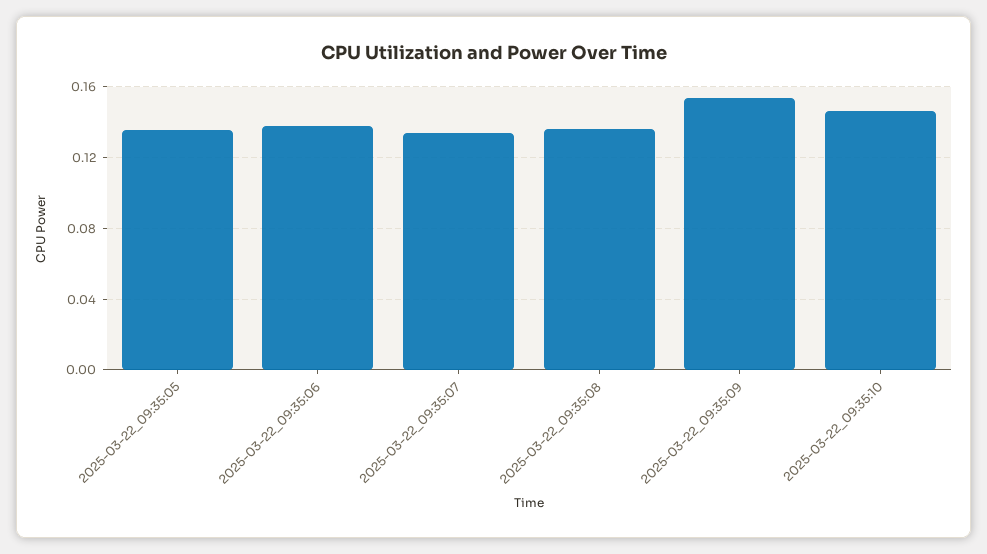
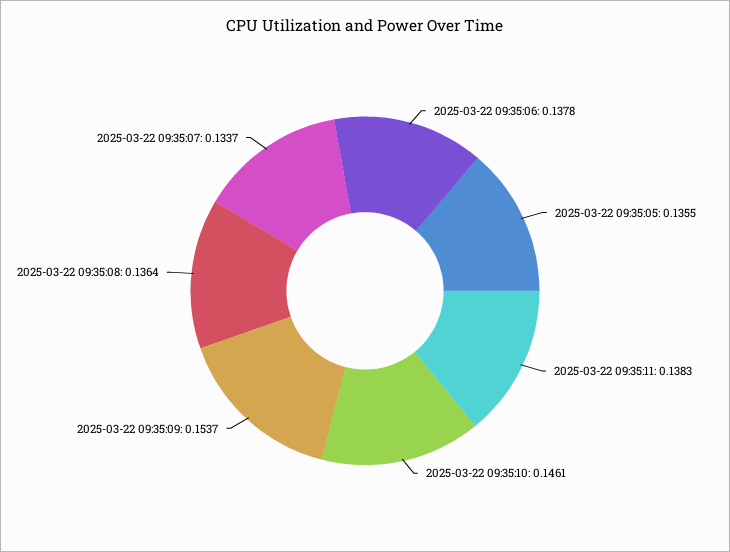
2025-03-22 09:35:11: none -> 0.1383

